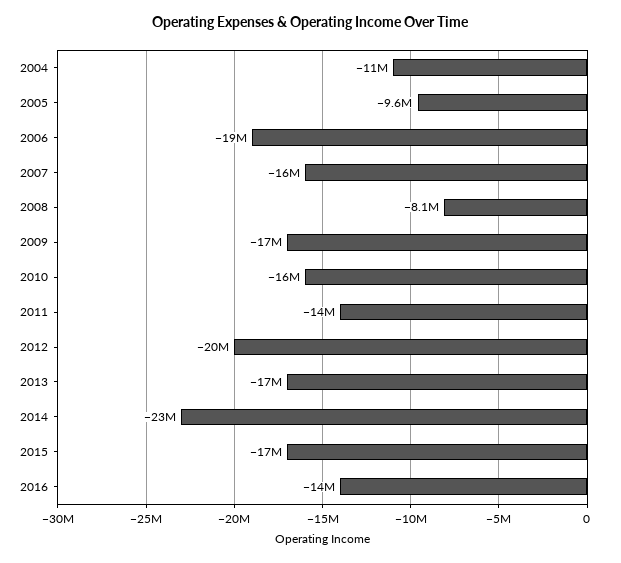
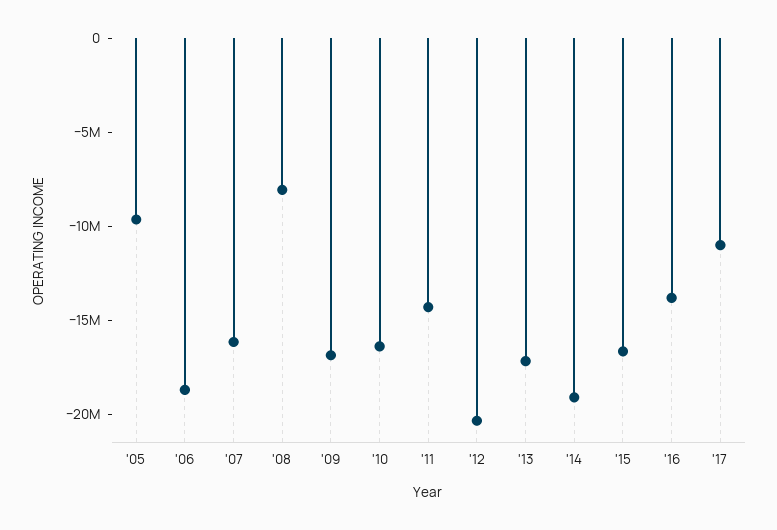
2004: -11000000 -> none
2014: -23000000 -> -19000000
'17: none -> -11000000

